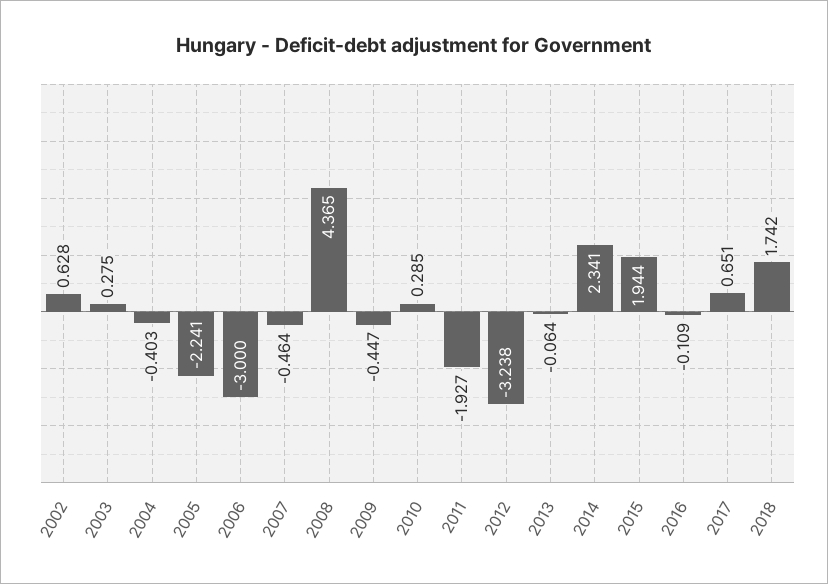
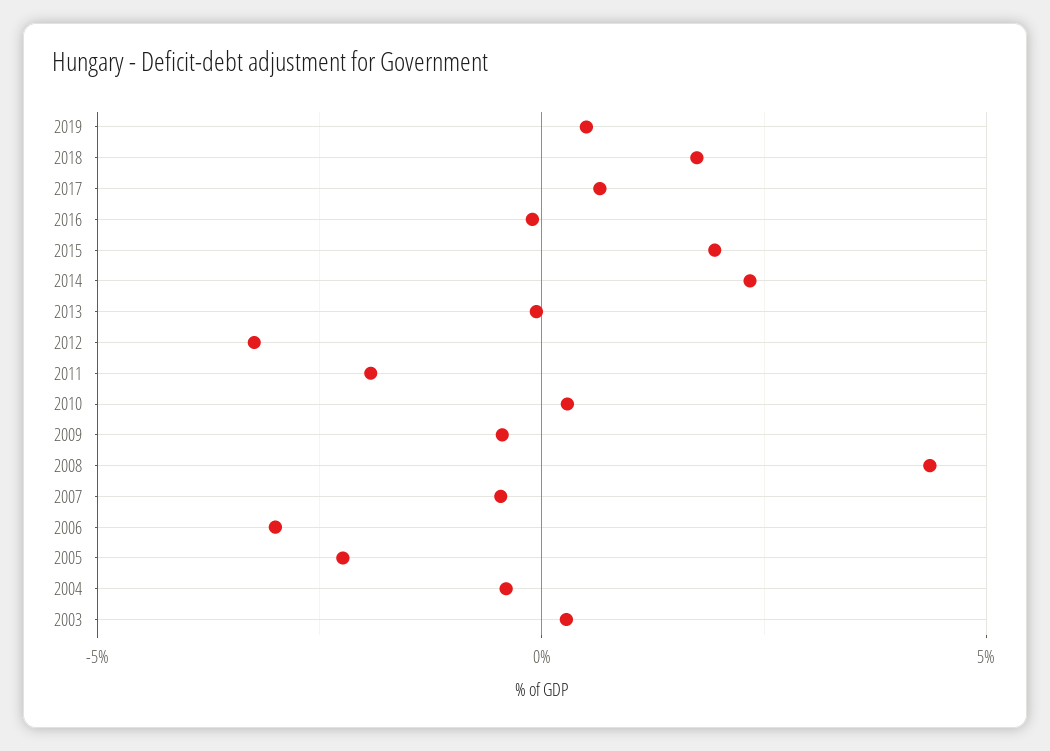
2002: 0.628 -> none
2019: none -> 0.5

